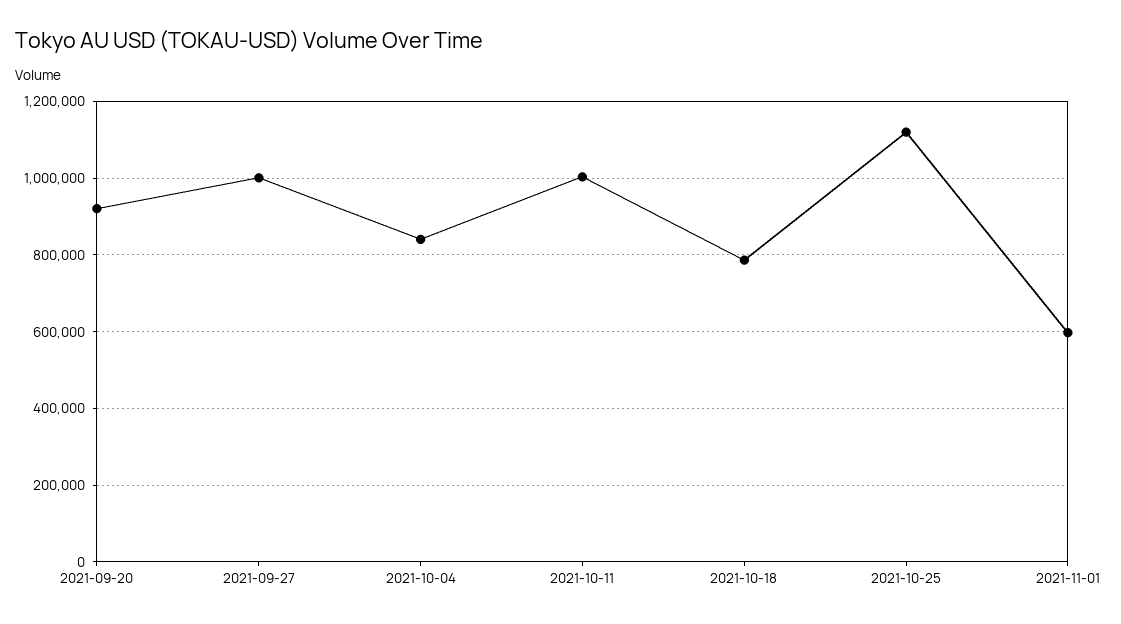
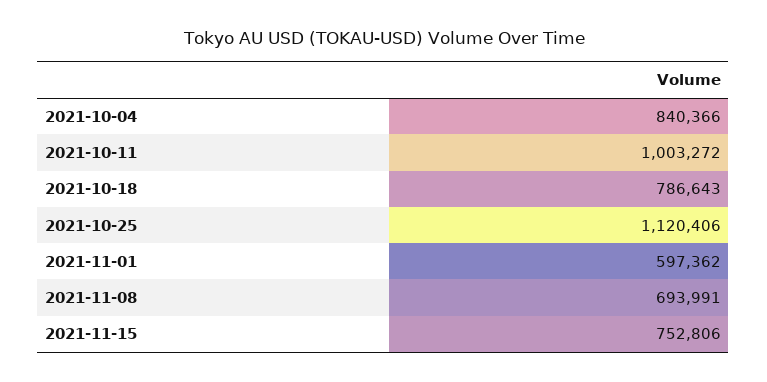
2021-09-20: 920000 -> none
2021-09-27: 1000000 -> none
2021-11-08: none -> 693991
2021-11-15: none -> 752806

